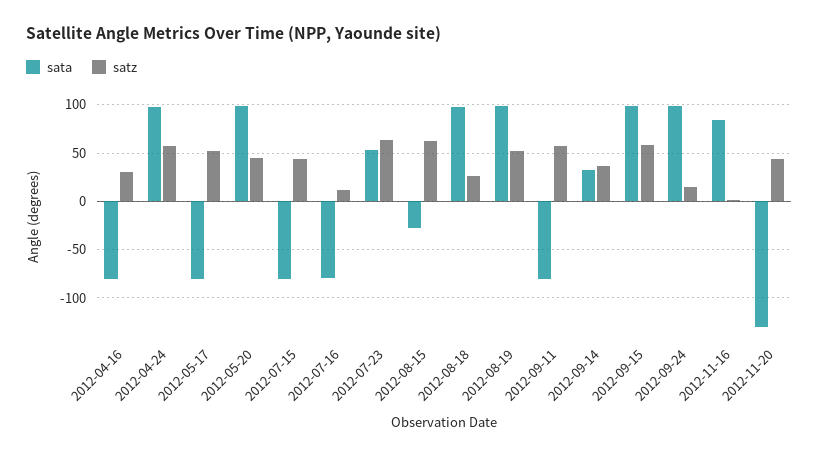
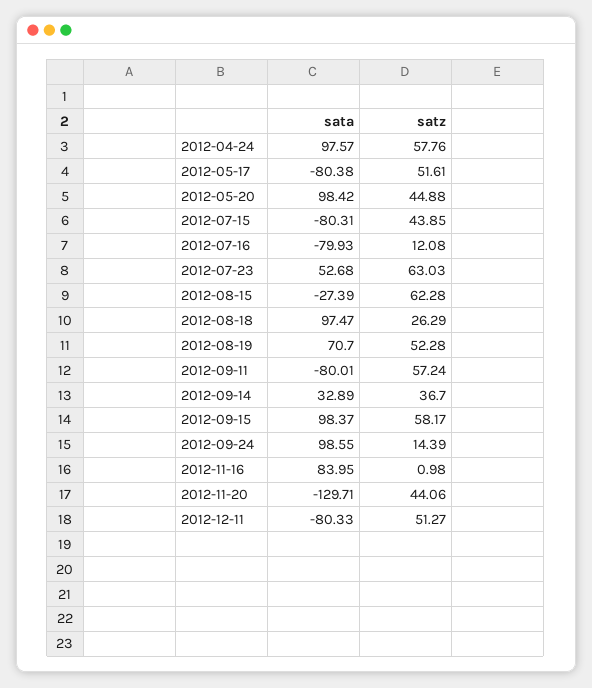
sata, 2012-04-16: -80 -> none
satz, 2012-04-16: 30 -> none
sata, 2012-08-19: 100 -> 70.7
sata, 2012-12-11: none -> -80.33
satz, 2012-12-11: none -> 51.27

